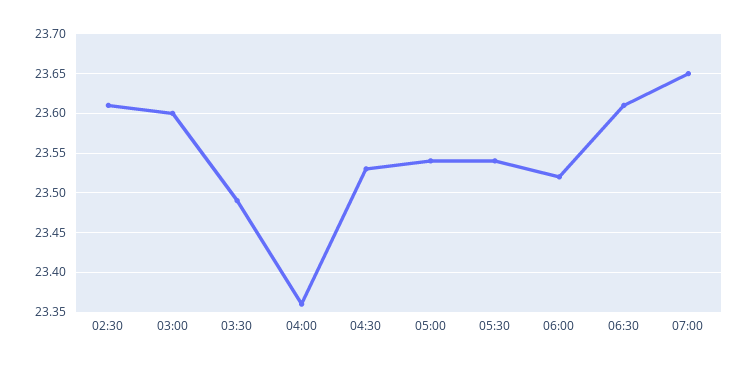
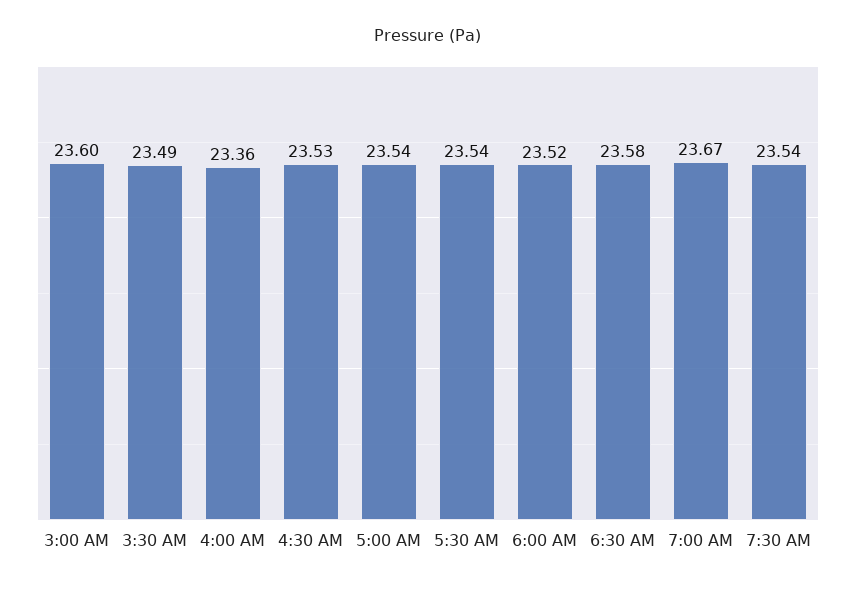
02:30: 23.61 -> none
06:30: 23.61 -> 23.58
07:00: 23.65 -> 23.67
7:30 AM: none -> 23.54

